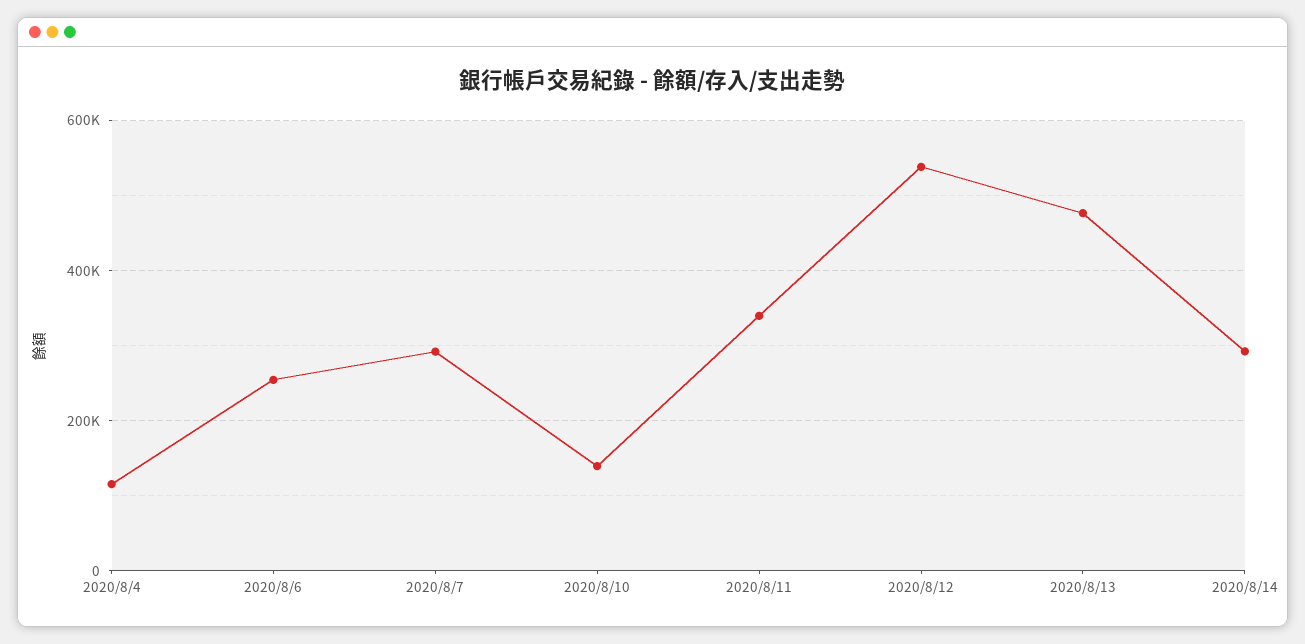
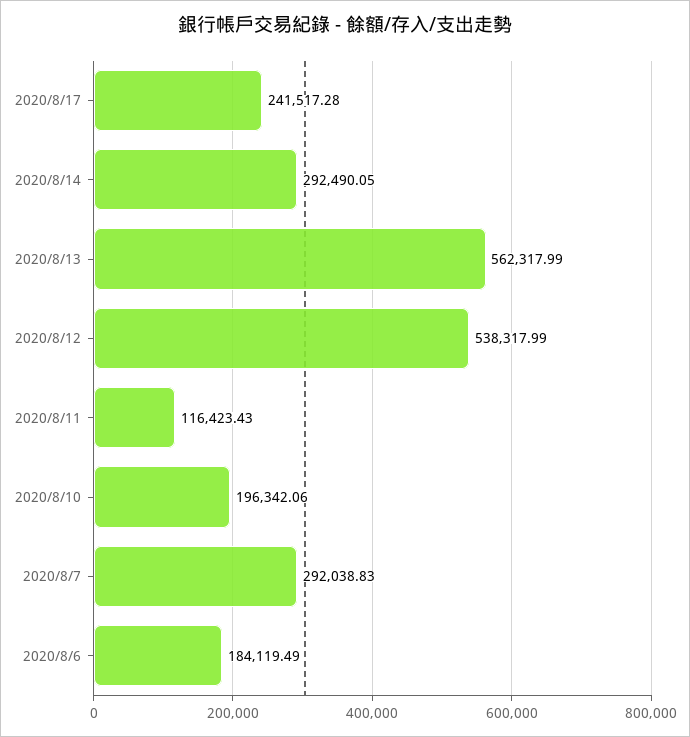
2020/8/4: 120000 -> none
2020/8/6: 260000 -> 184119.49
2020/8/10: 140000 -> 196342.06
2020/8/11: 340000 -> 116423.43
2020/8/13: 480000 -> 562317.99
2020/8/17: none -> 241517.28

